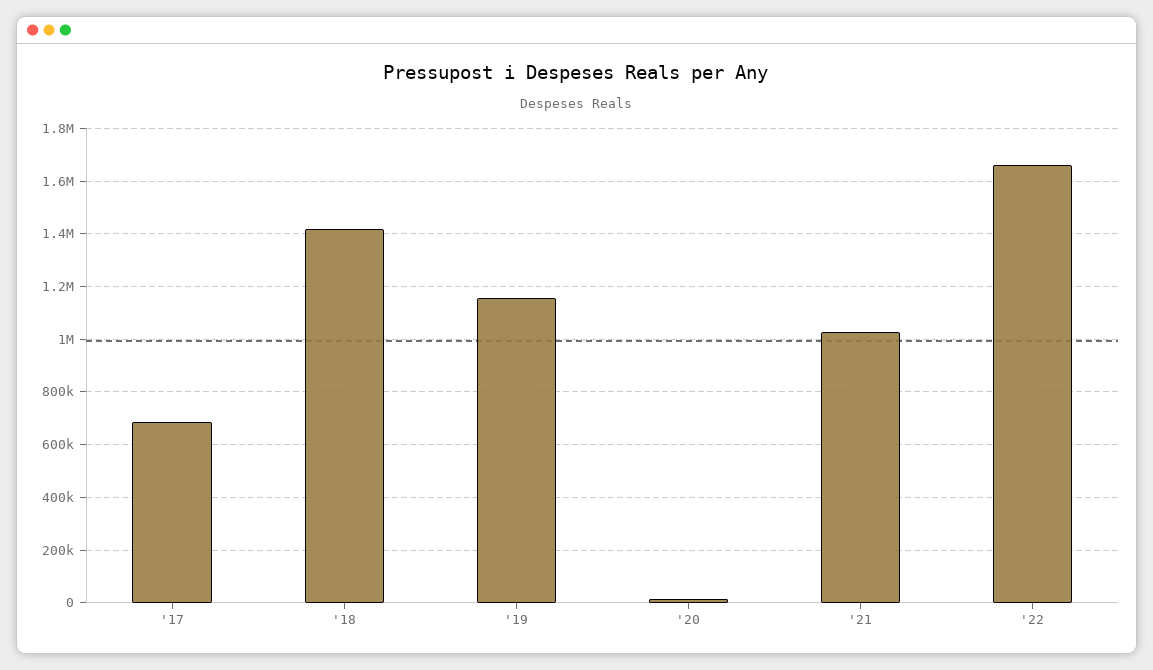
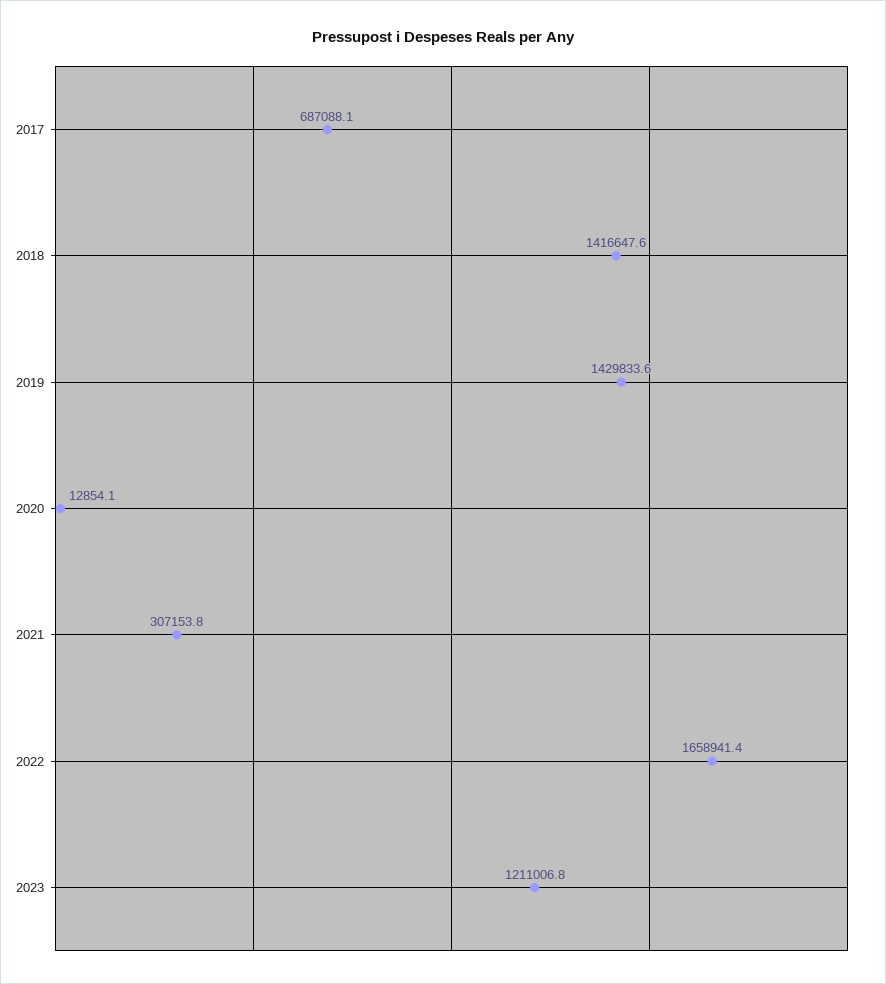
'19: 1150000 -> 1429833.6
'21: 1025000 -> 307153.8
2023: none -> 1211006.8

